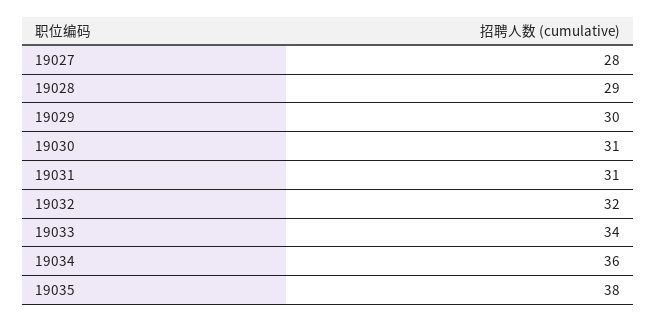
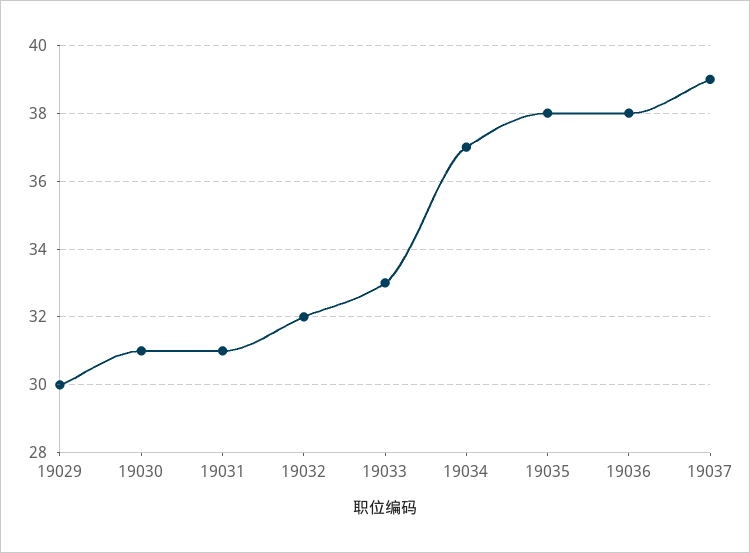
19027: 28 -> none
19028: 29 -> none
19033: 34 -> 33
19034: 36 -> 37
19036: none -> 38
19037: none -> 39

